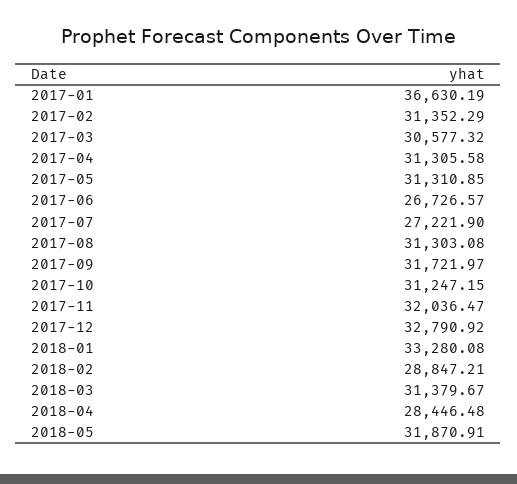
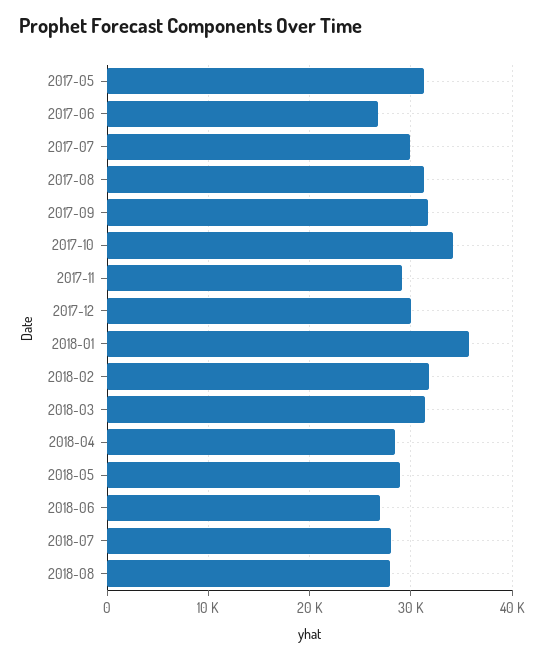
2017-01: 36630.19 -> none
2017-02: 31352.29 -> none
2017-03: 30577.32 -> none
2017-04: 31305.58 -> none
2017-07: 27221.9 -> 30000
2017-10: 31247.15 -> 34000
2017-11: 32036.47 -> 29000
2017-12: 32790.92 -> 30000
2018-01: 33280.08 -> 36000
2018-02: 28847.21 -> 32000
2018-05: 31870.91 -> 29000
2018-06: none -> 27000
2018-07: none -> 28000
2018-08: none -> 28000

